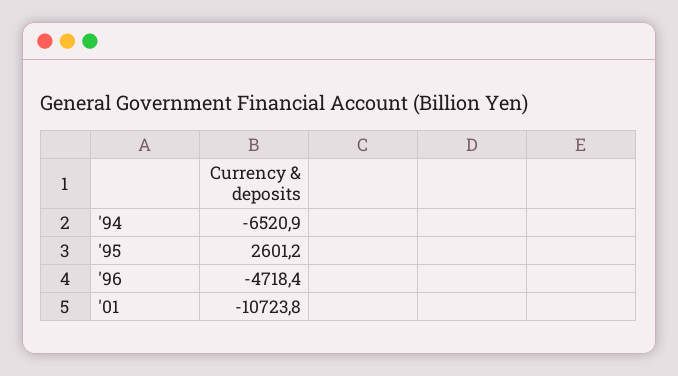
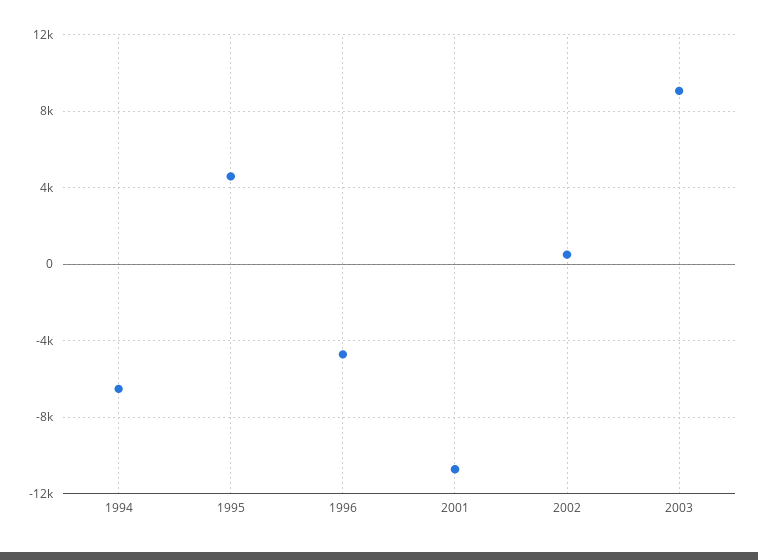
'95: 2601.2 -> 4500
2002: none -> 500
2003: none -> 9000

